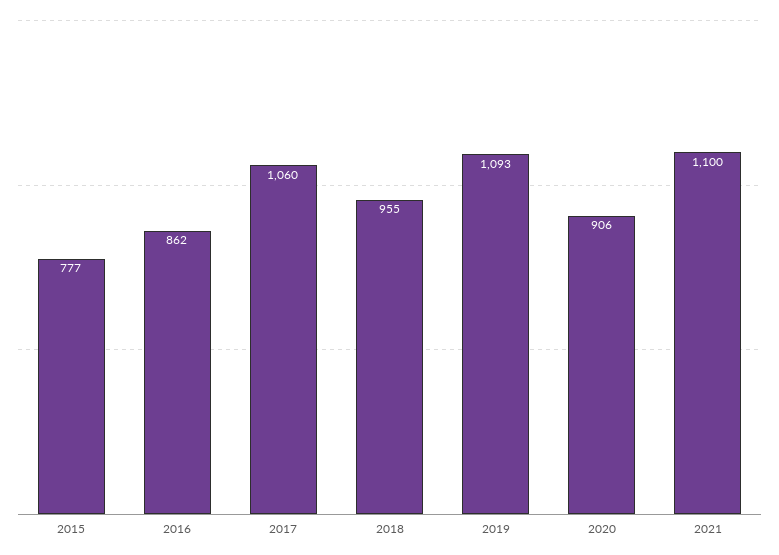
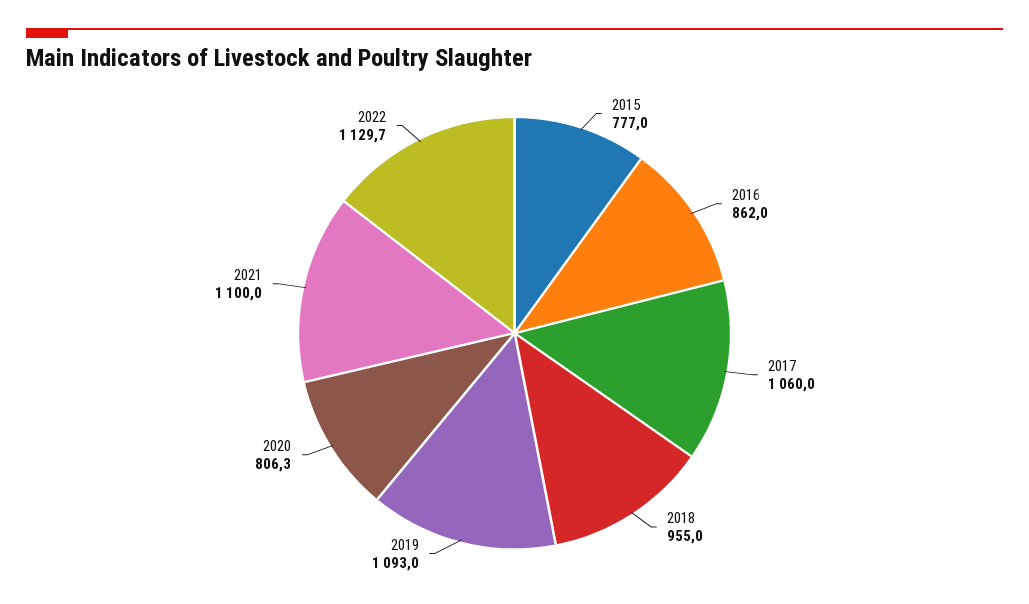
2020: 906 -> 806.3
2022: none -> 1129.7

